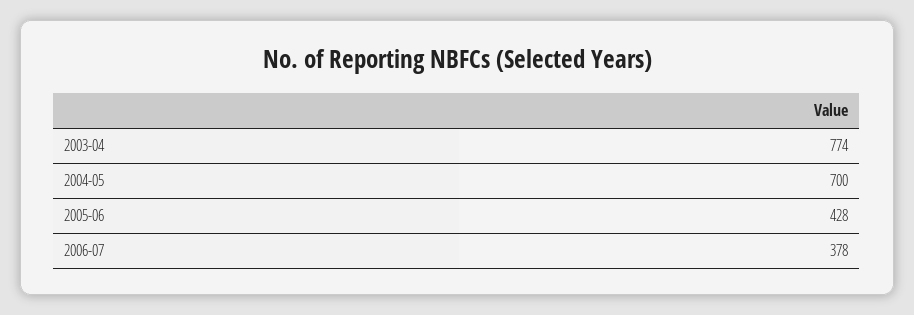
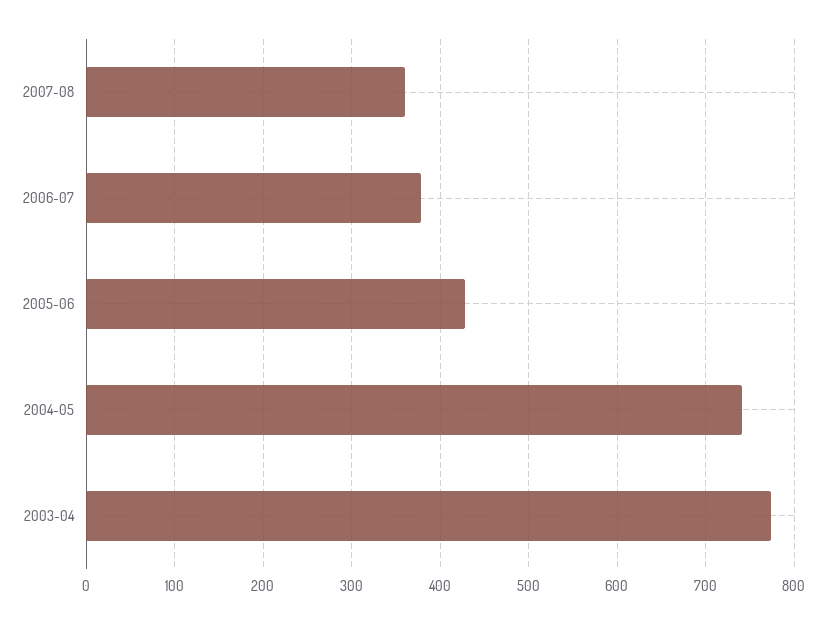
2004-05: 700 -> 740
2007-08: none -> 360

